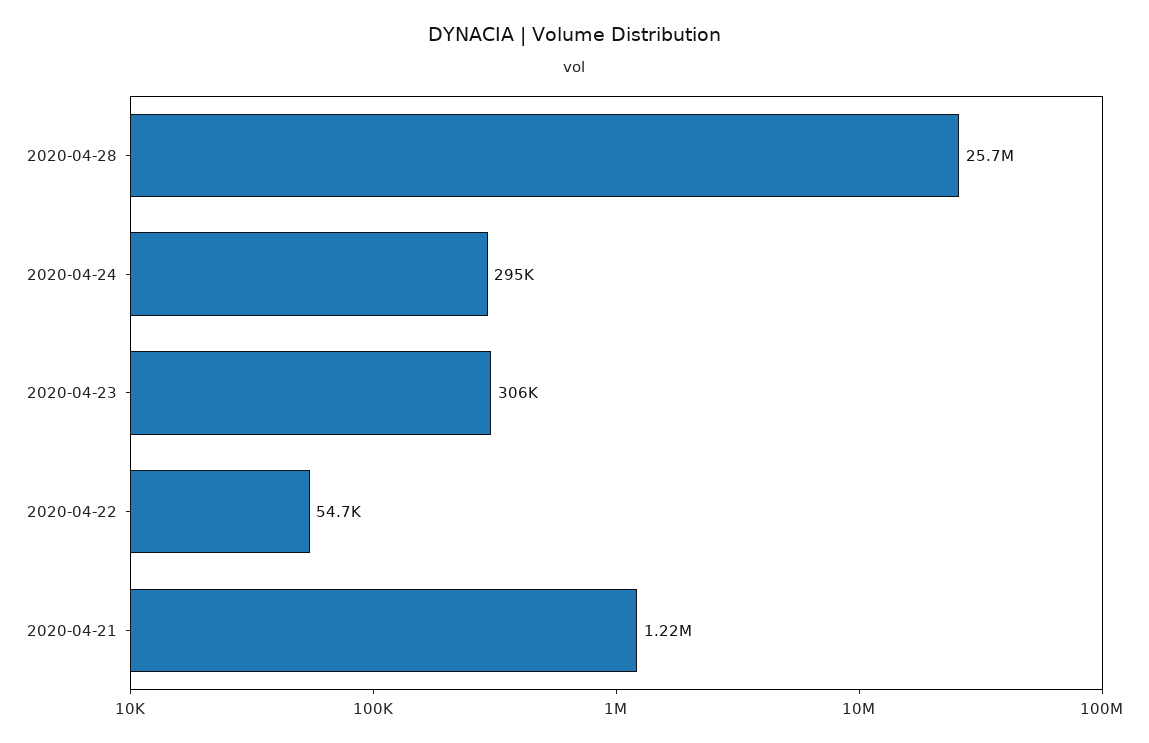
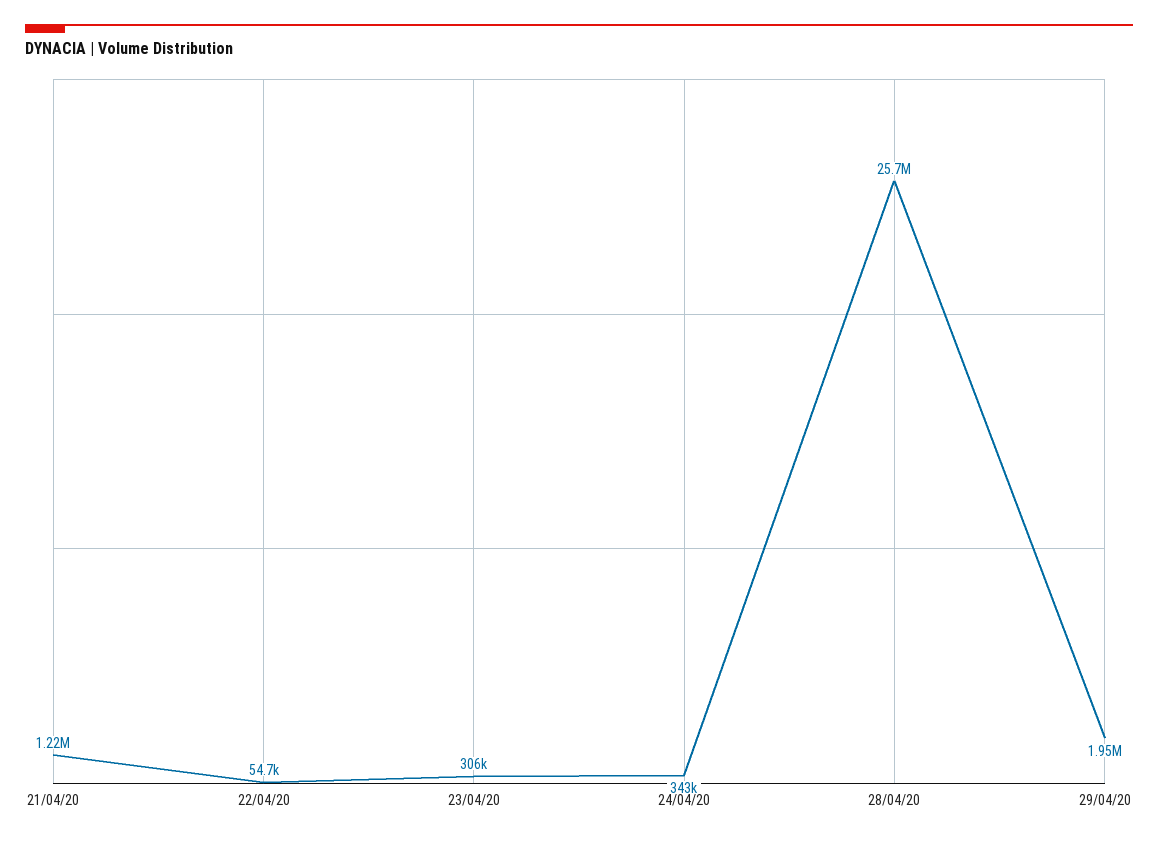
2020-04-24: 295000 -> 343000
29/04/20: none -> 1950000

